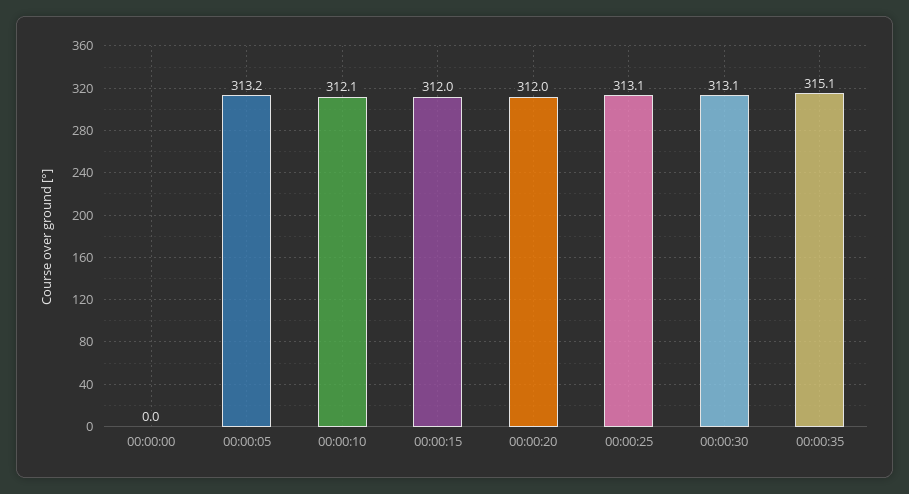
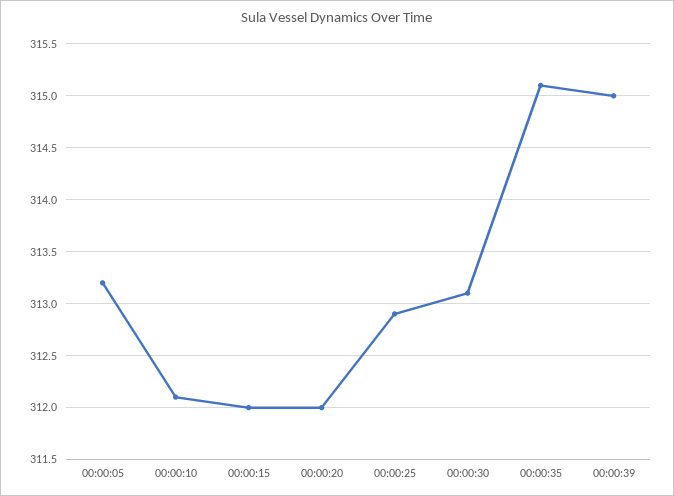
00:00:00: 0 -> none
00:00:25: 313.1 -> 312.9
00:00:39: none -> 315

